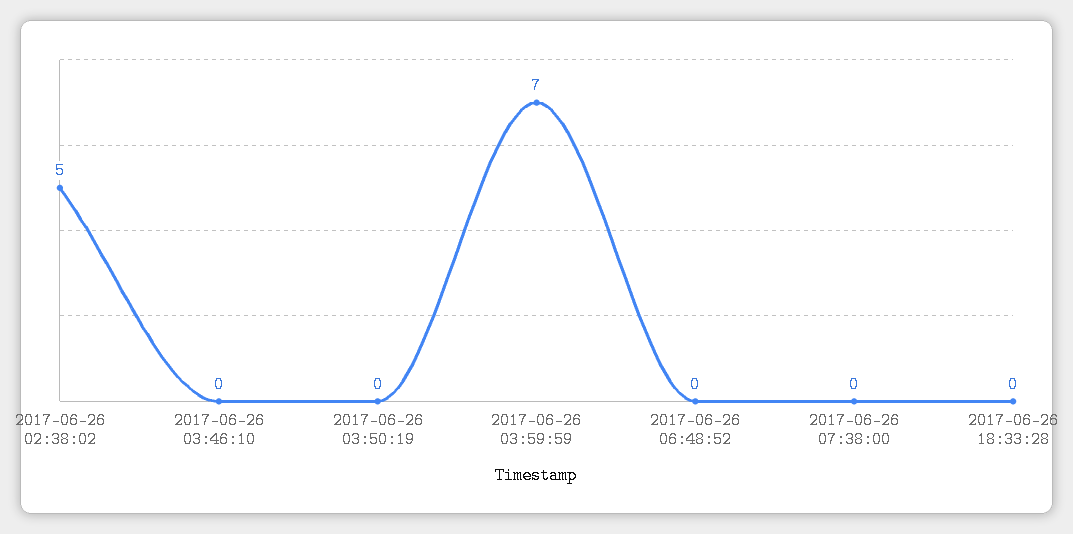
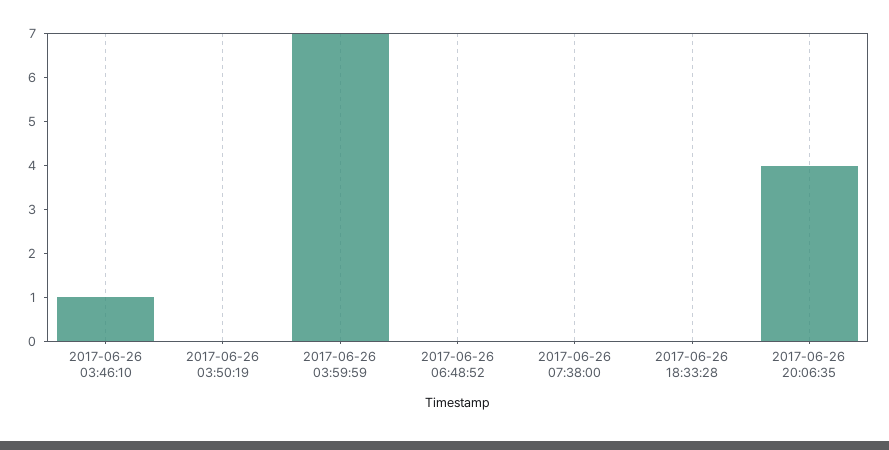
2017-06-26 02:38:02: 5 -> none
2017-06-26 03:46:10: 0 -> 1
2017-06-26 20:06:35: none -> 4

